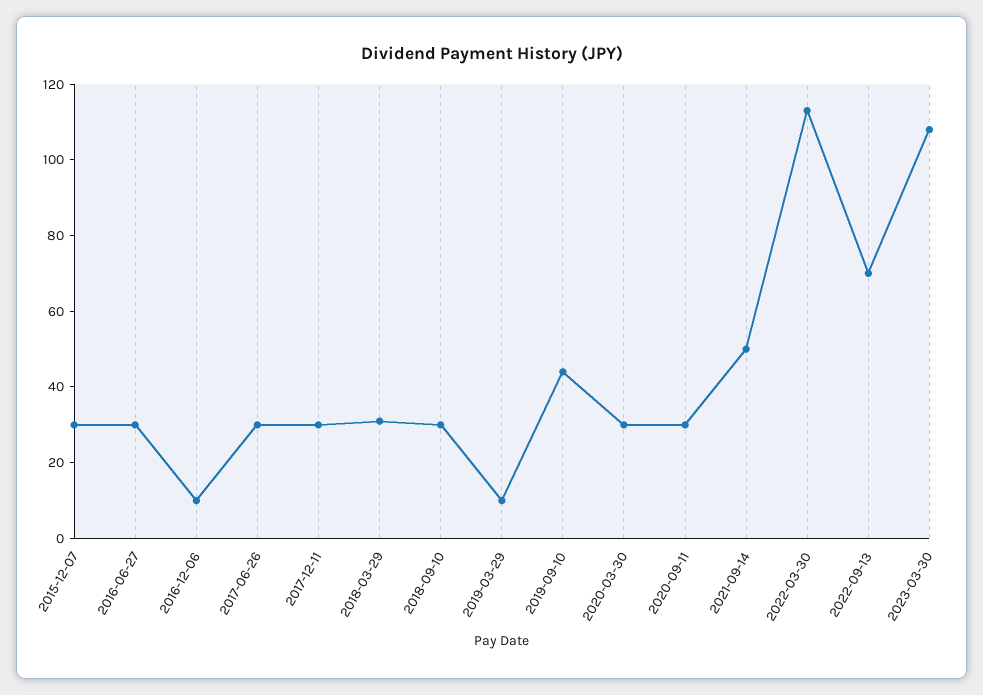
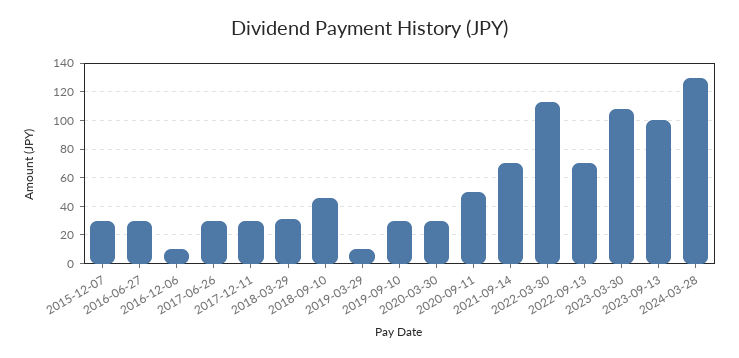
2018-09-10: 30 -> 45
2019-09-10: 45 -> 30
2020-09-11: 30 -> 50
2021-09-14: 50 -> 70
2023-09-13: none -> 100
2024-03-28: none -> 130

